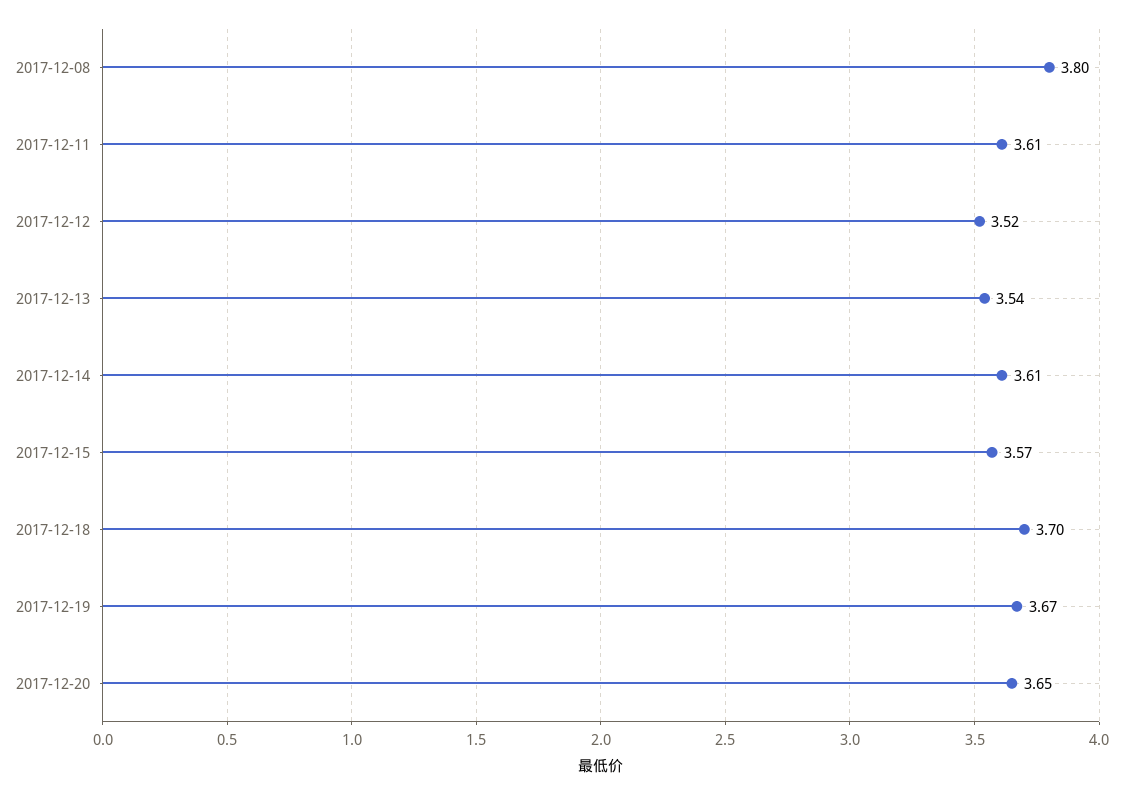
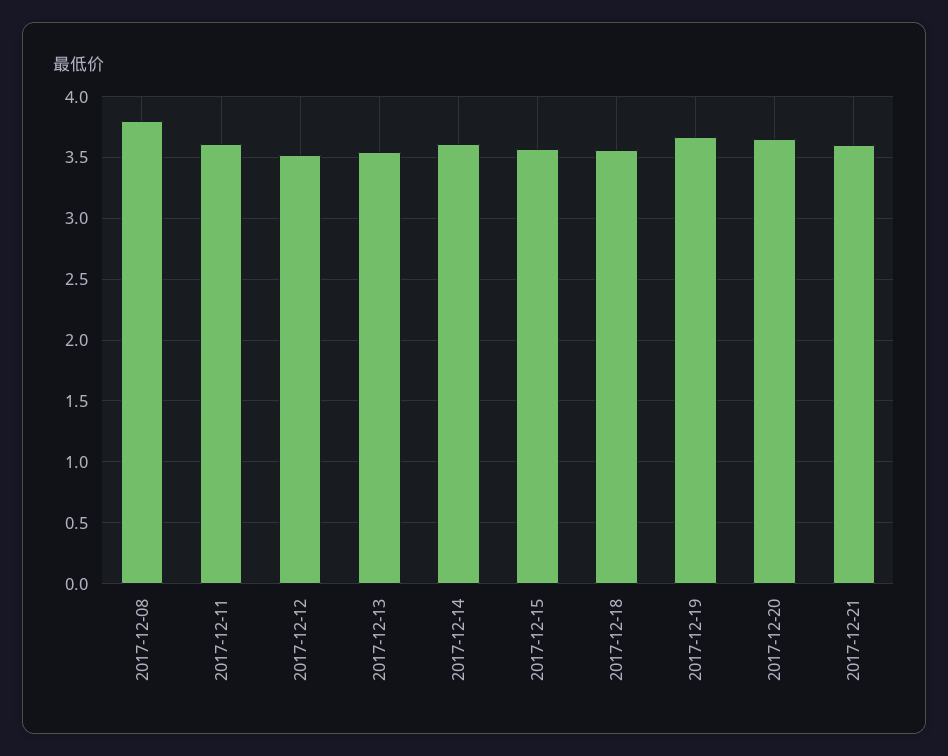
2017-12-18: 3.7 -> 3.55
2017-12-21: none -> 3.6

